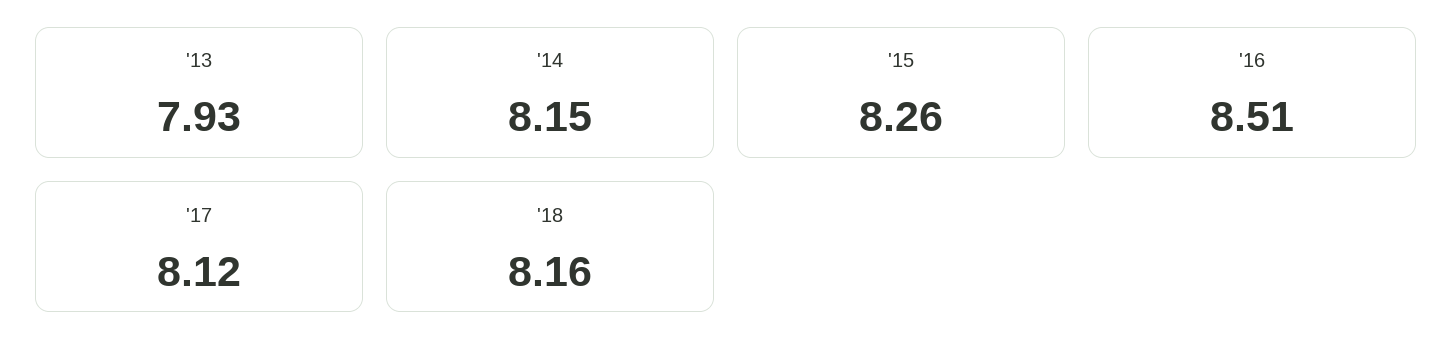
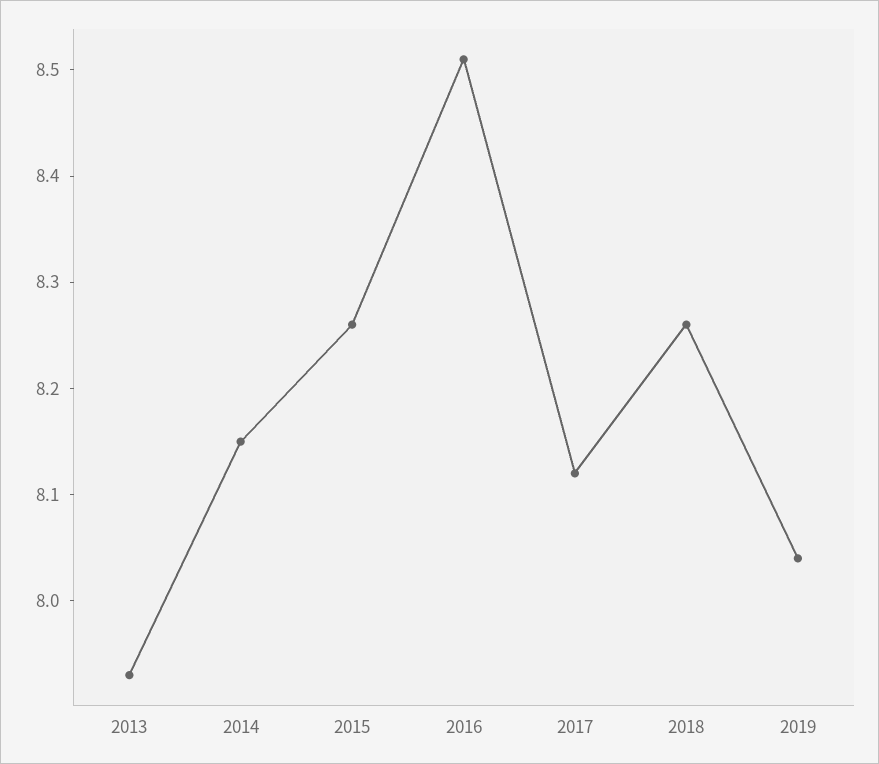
'18: 8.16 -> 8.26
2019: none -> 8.04

